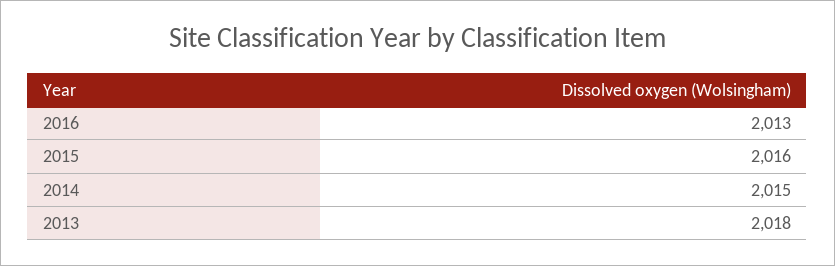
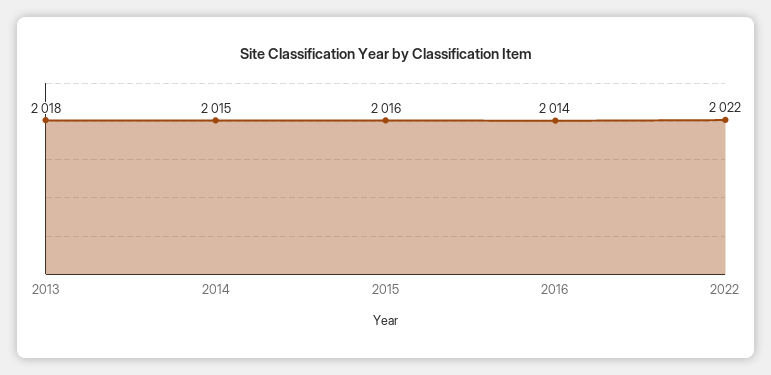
2016: 2013 -> 2014
2022: none -> 2022

